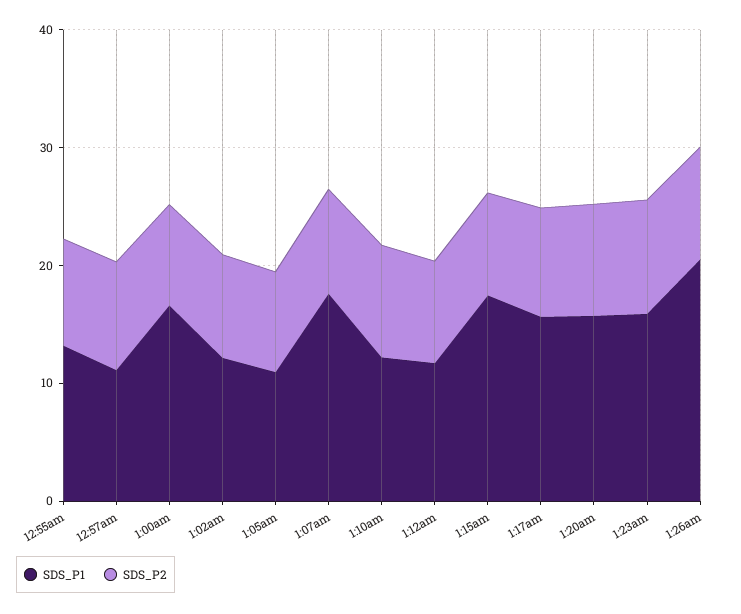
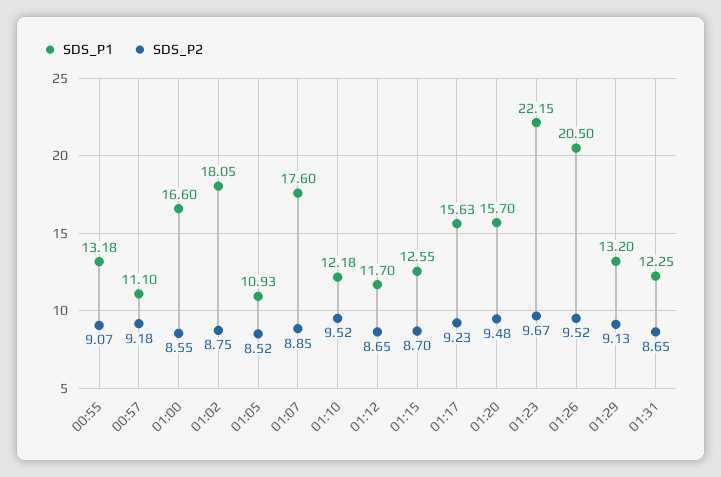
SDS_P1, 1:02am: 12 -> 18.05
SDS_P1, 1:15am: 18 -> 12.55
SDS_P1, 1:23am: 16 -> 22.15
SDS_P1, 01:29: none -> 13.2
SDS_P2, 01:29: none -> 9.13
SDS_P1, 01:31: none -> 12.25
SDS_P2, 01:31: none -> 8.65

